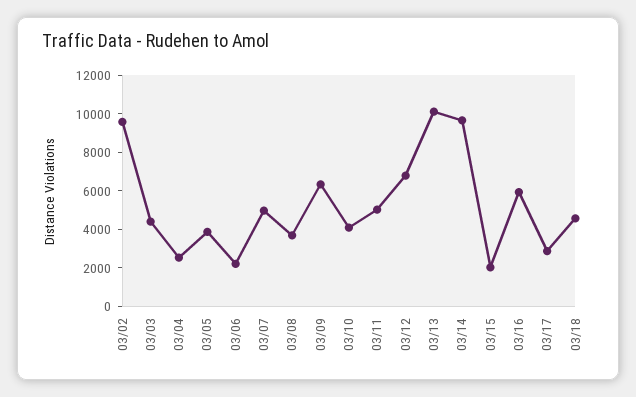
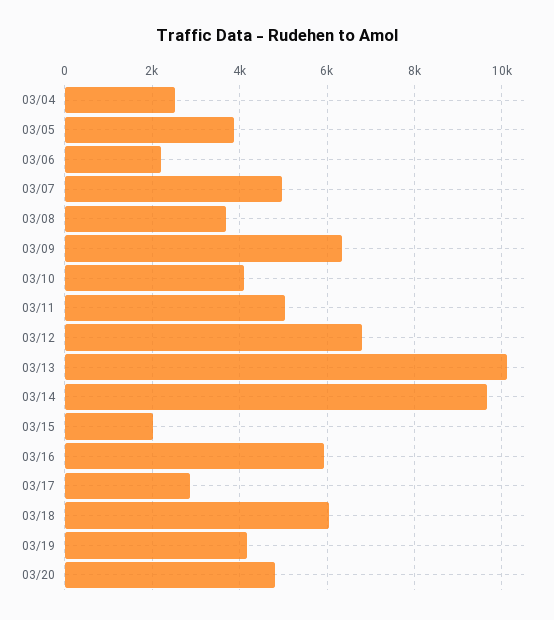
03/02: 9500 -> none
03/03: 4500 -> none
03/18: 4500 -> 6000
03/19: none -> 4200
03/20: none -> 4800

